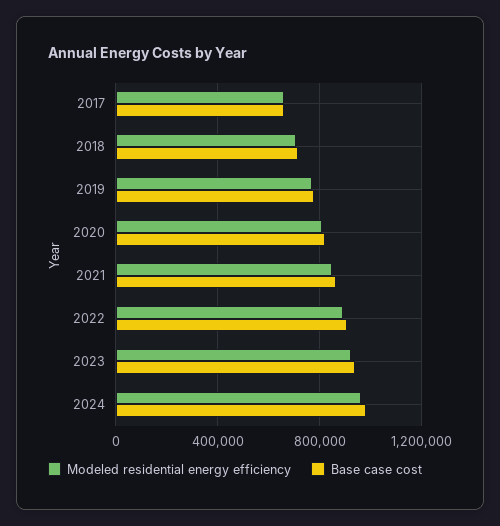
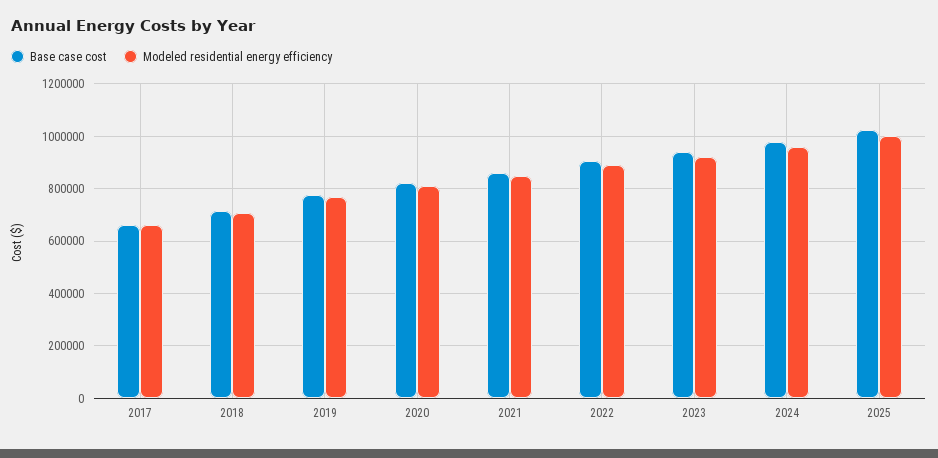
Base case cost, 2025: none -> 1025000
Modeled residential energy efficiency, 2025: none -> 1000000

